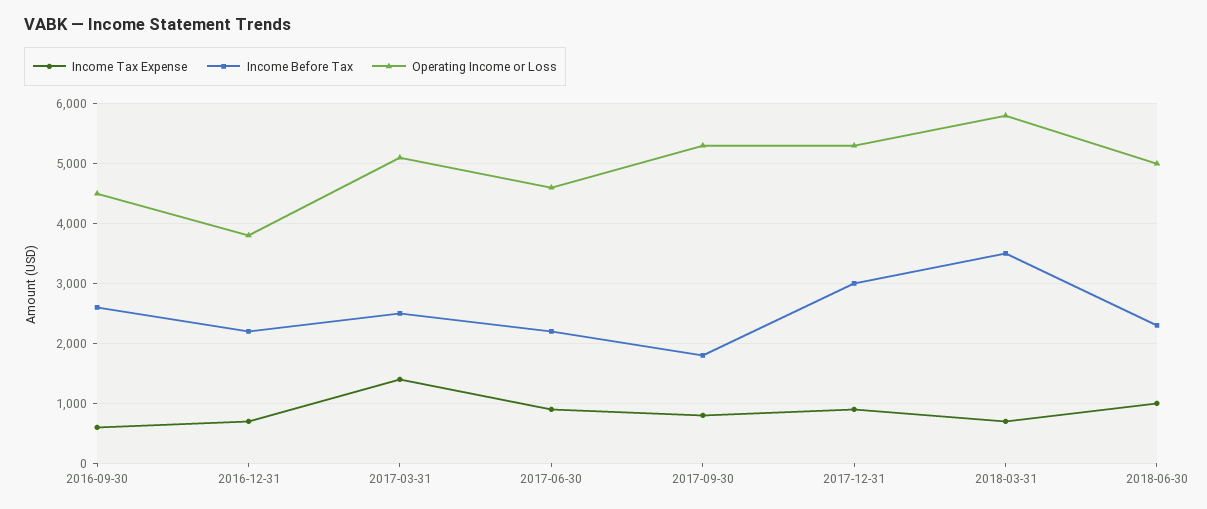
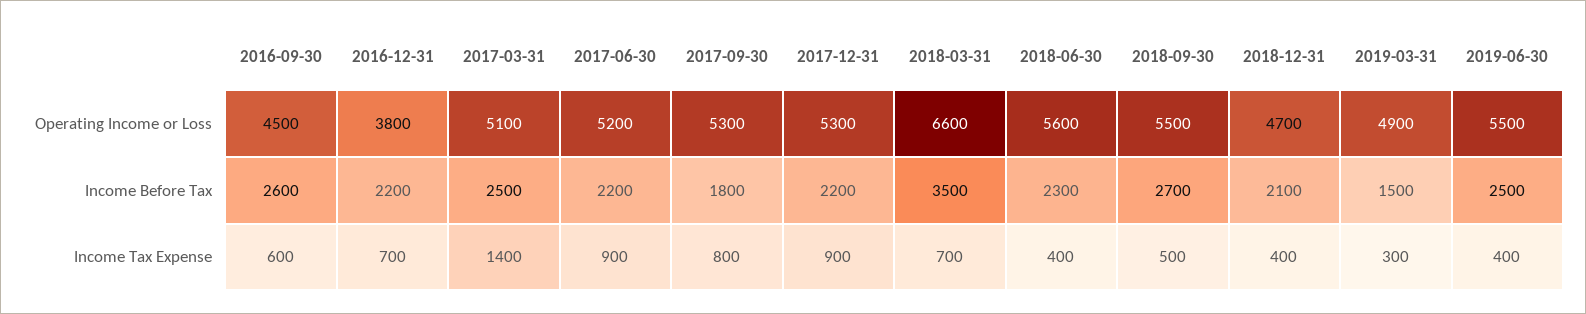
Operating Income or Loss, 2017-06-30: 4600 -> 5200
Income Before Tax, 2017-12-31: 3000 -> 2200
Operating Income or Loss, 2018-03-31: 5800 -> 6600
Income Tax Expense, 2018-06-30: 1000 -> 400
Operating Income or Loss, 2018-06-30: 5000 -> 5600
Operating Income or Loss, 2018-09-30: none -> 5500
Operating Income or Loss, 2018-12-31: none -> 4700
Operating Income or Loss, 2019-03-31: none -> 4900
Operating Income or Loss, 2019-06-30: none -> 5500
Income Before Tax, 2018-09-30: none -> 2700
Income Before Tax, 2018-12-31: none -> 2100
Income Before Tax, 2019-03-31: none -> 1500
Income Before Tax, 2019-06-30: none -> 2500
Income Tax Expense, 2018-09-30: none -> 500
Income Tax Expense, 2018-12-31: none -> 400
Income Tax Expense, 2019-03-31: none -> 300
Income Tax Expense, 2019-06-30: none -> 400

